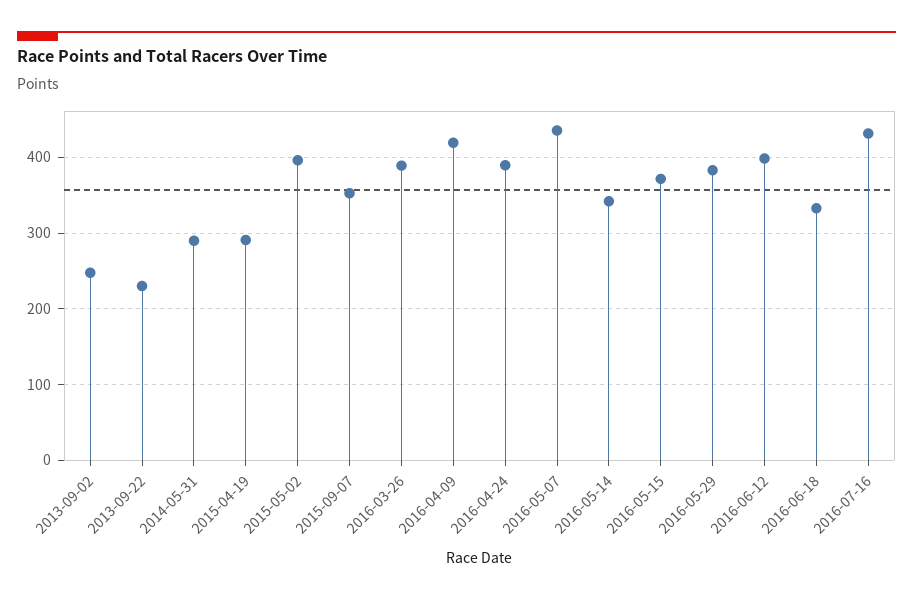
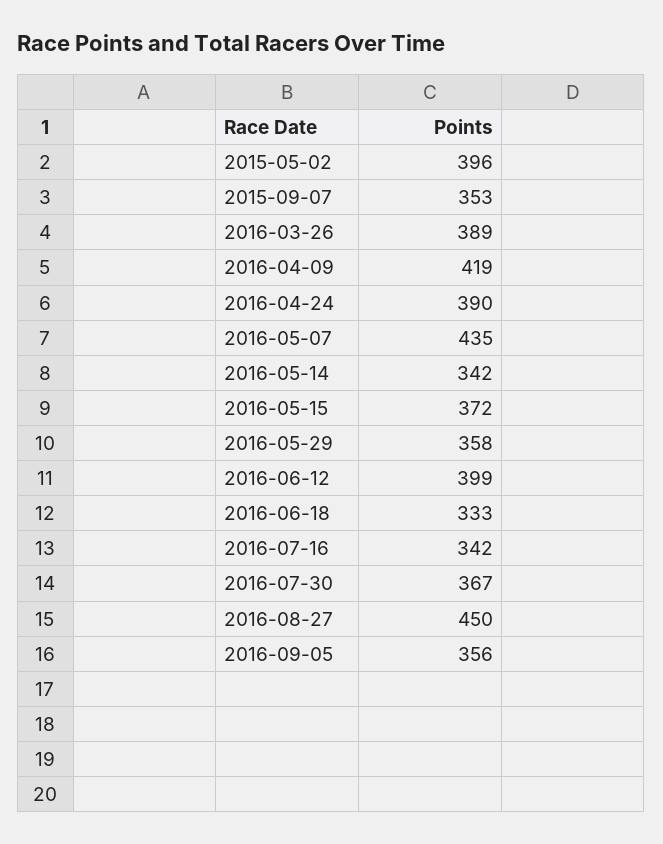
2013-09-02: 250 -> none
2013-09-22: 230 -> none
2014-05-31: 290 -> none
2015-04-19: 290 -> none
2016-05-29: 380 -> 358
2016-07-16: 430 -> 342
2016-07-30: none -> 367
2016-08-27: none -> 450
2016-09-05: none -> 356

